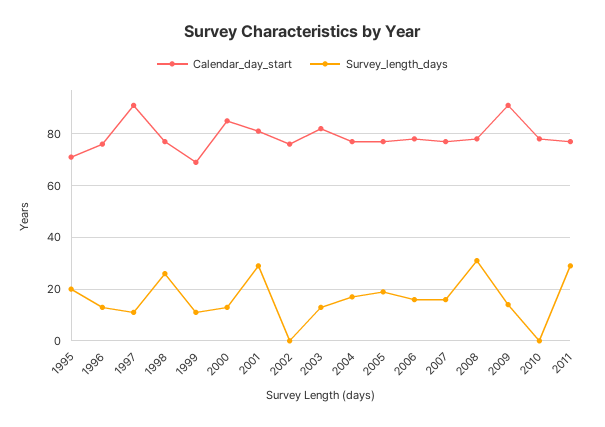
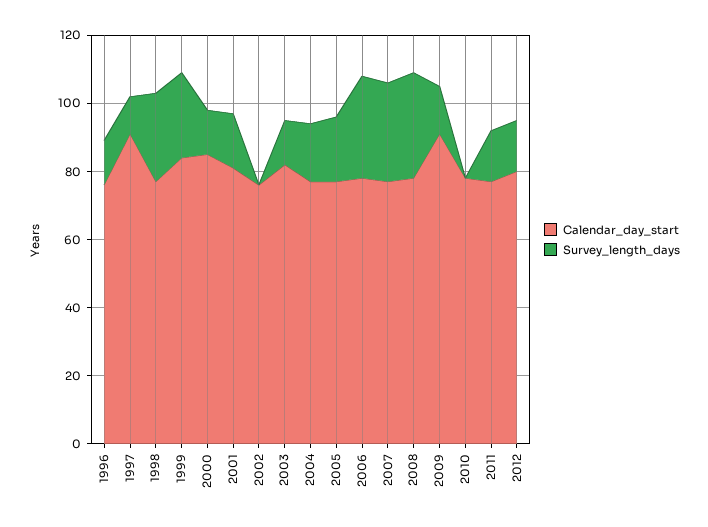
Calendar_day_start, 1995: 70 -> none
Survey_length_days, 1995: 20 -> none
Calendar_day_start, 1999: 70 -> 85
Survey_length_days, 1999: 10 -> 25
Survey_length_days, 2001: 30 -> 15
Survey_length_days, 2006: 15 -> 30
Survey_length_days, 2007: 15 -> 30
Survey_length_days, 2011: 30 -> 15
Calendar_day_start, 2012: none -> 80
Survey_length_days, 2012: none -> 15

